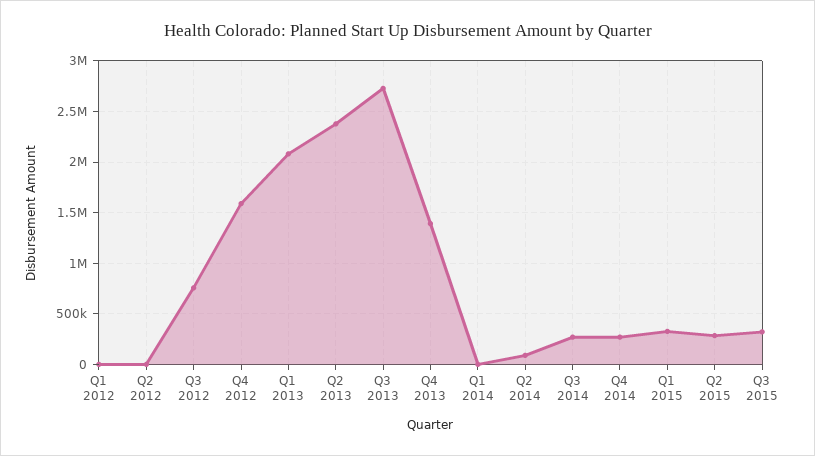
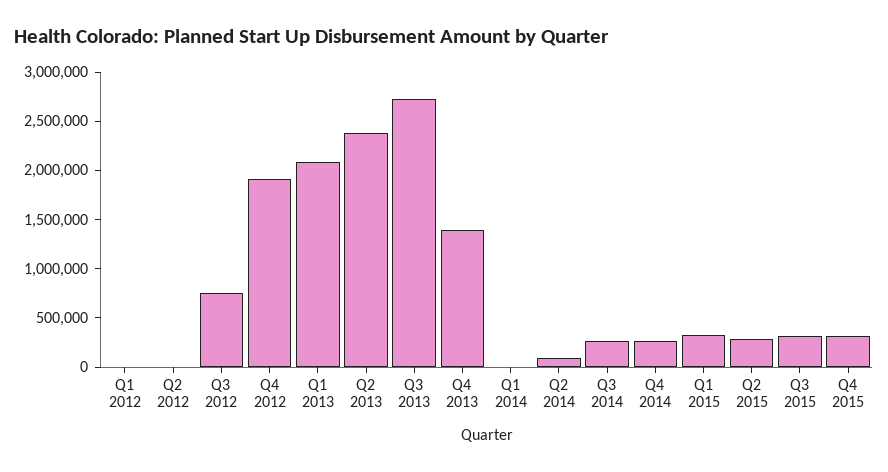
Q4 2012: 1600000 -> 1900000
Q4 2015: none -> 300000

